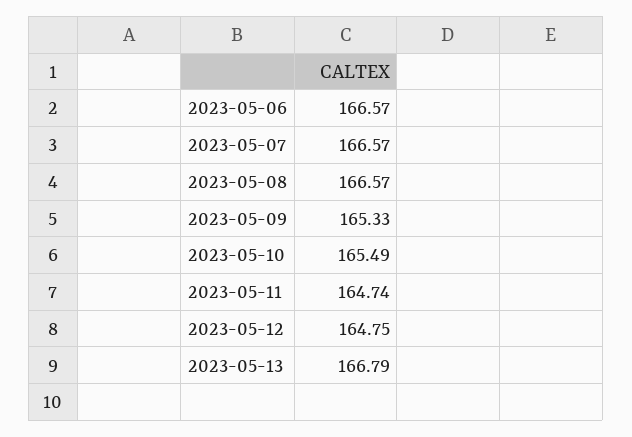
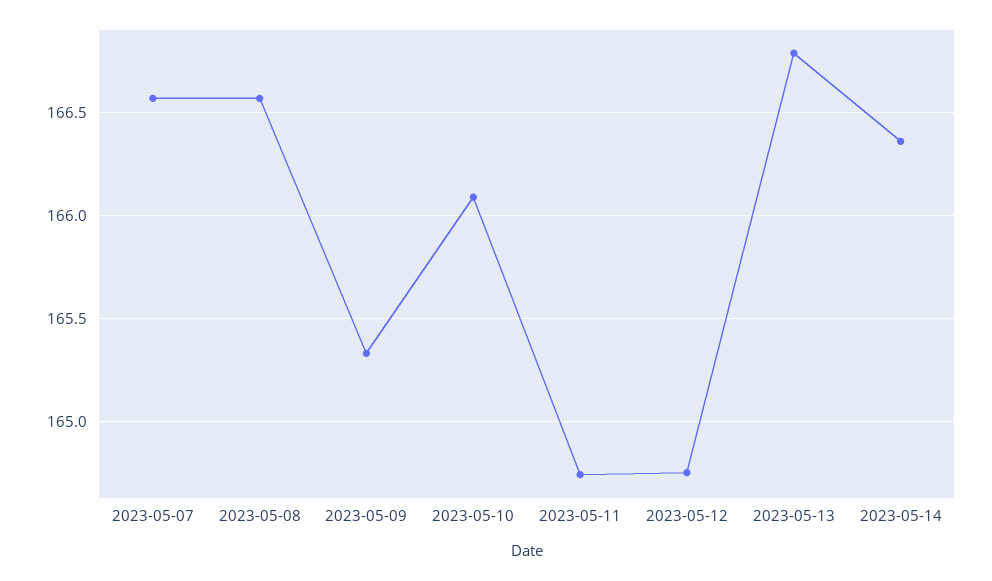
2023-05-06: 166.57 -> none
2023-05-10: 165.49 -> 166.1
2023-05-14: none -> 166.35

